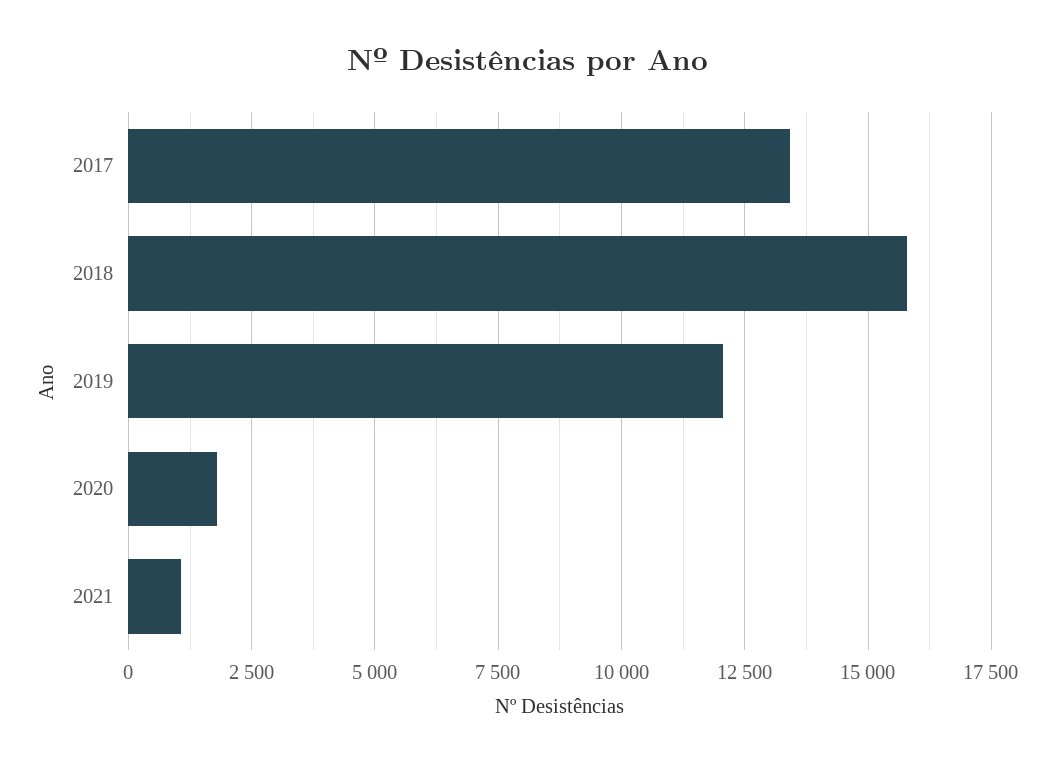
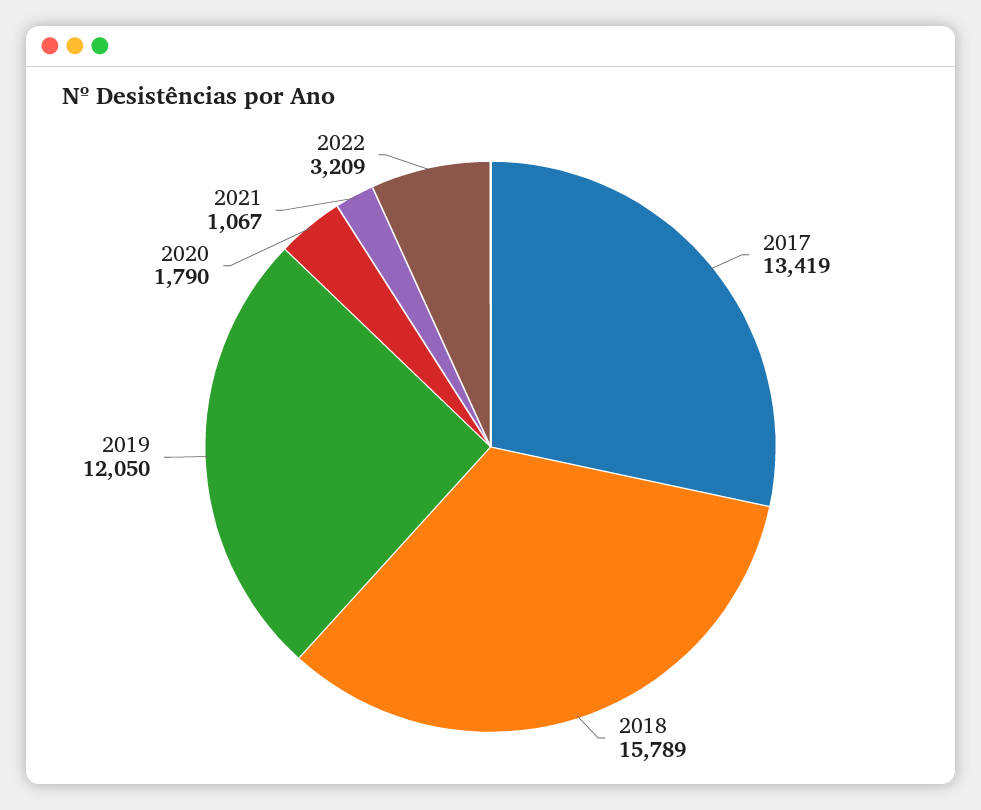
2022: none -> 3209

